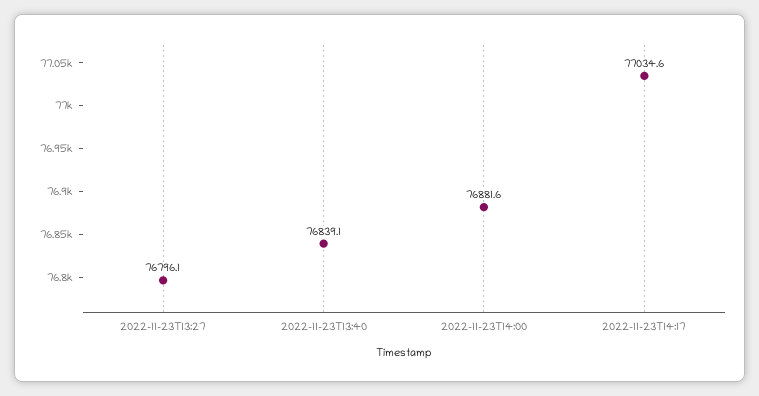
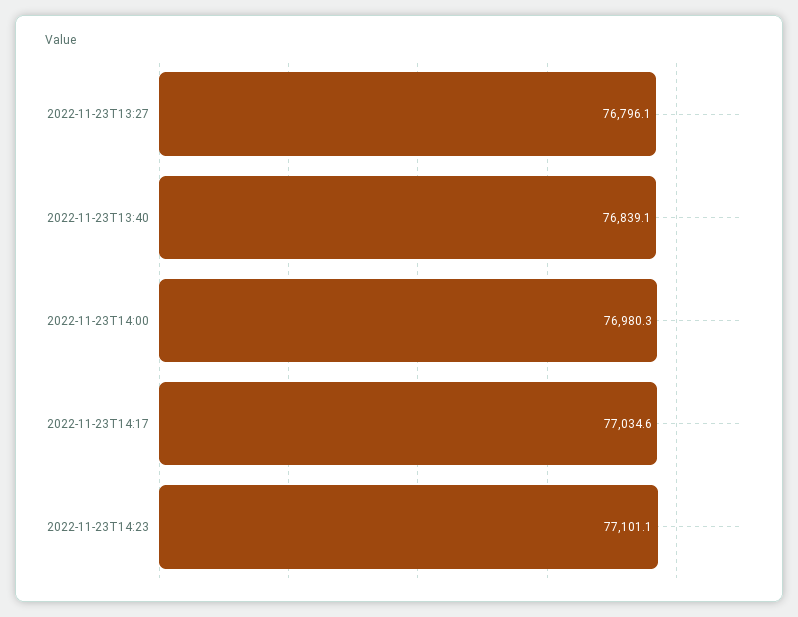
2022-11-23T14:00: 76881.6 -> 76980.3
2022-11-23T14:23: none -> 77101.1

